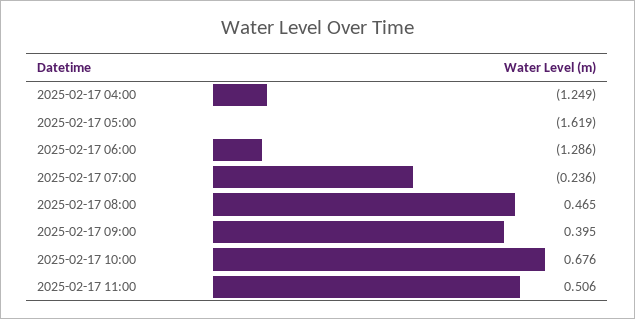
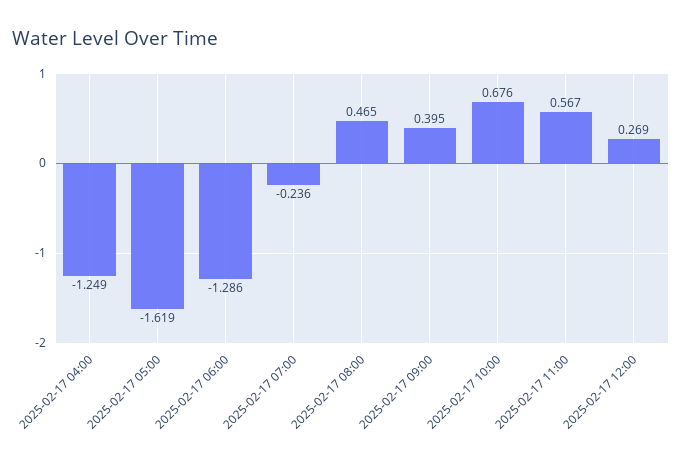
2025-02-17 11:00: 0.506 -> 0.567
2025-02-17 12:00: none -> 0.269

